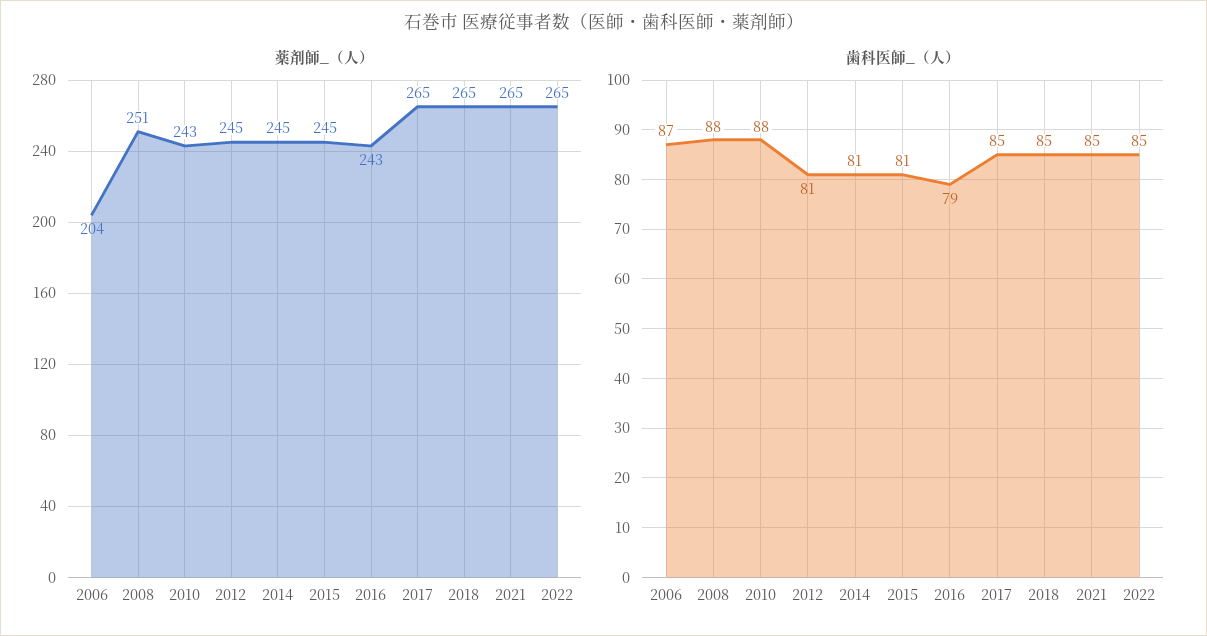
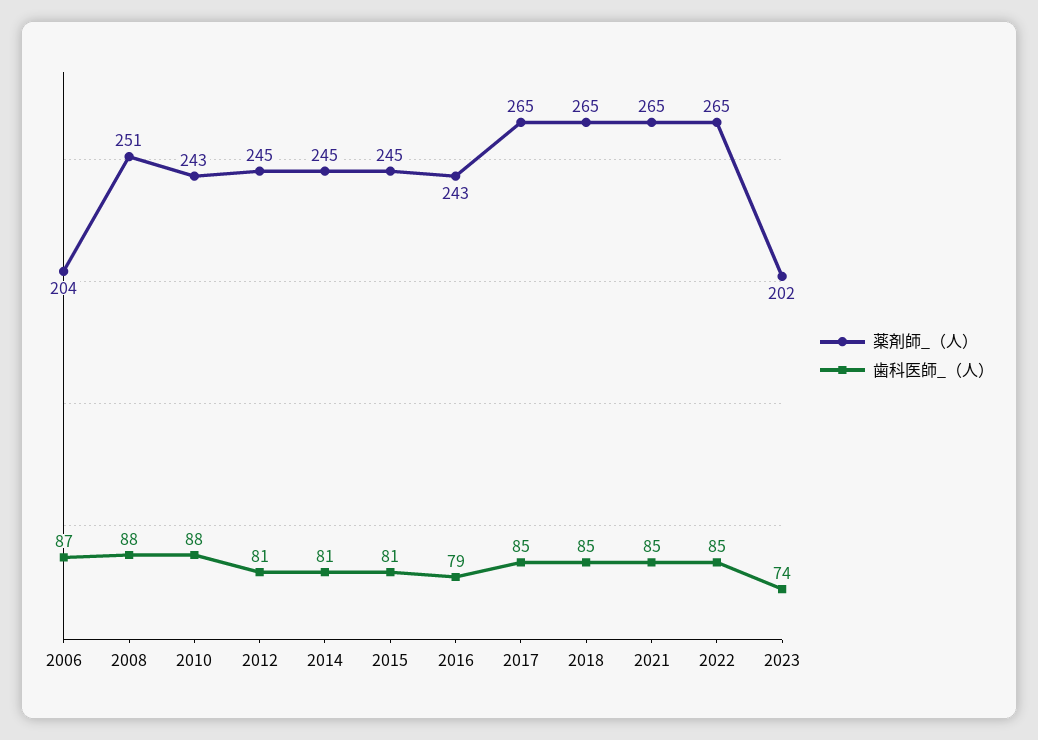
薬剤師_（人）, 2023: none -> 202
歯科医師_（人）, 2023: none -> 74

